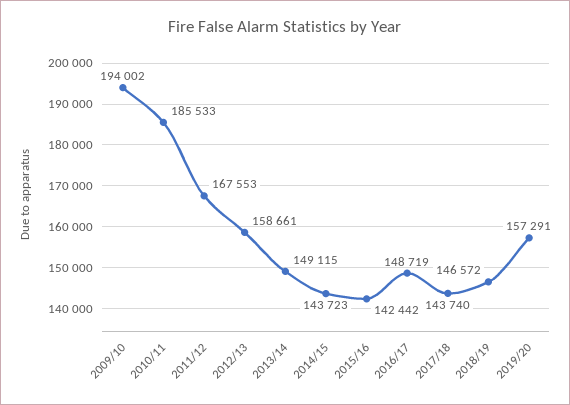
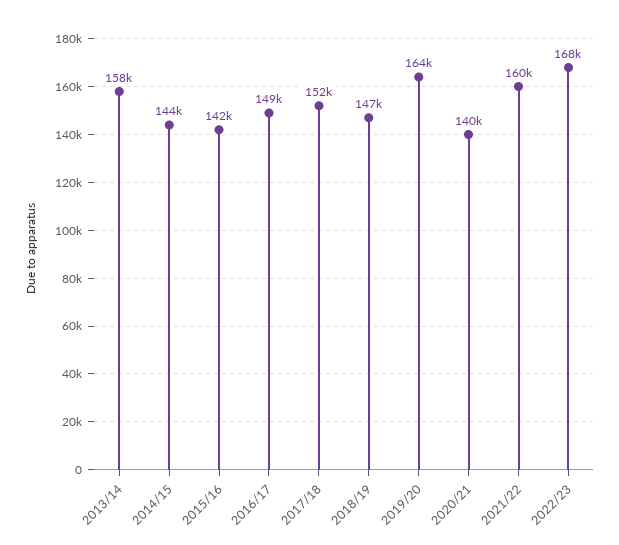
2009/10: 194002 -> none
2010/11: 185533 -> none
2011/12: 167553 -> none
2012/13: 158661 -> none
2013/14: 149115 -> 158000
2017/18: 143740 -> 152000
2019/20: 157291 -> 164000
2020/21: none -> 140000
2021/22: none -> 160000
2022/23: none -> 168000

